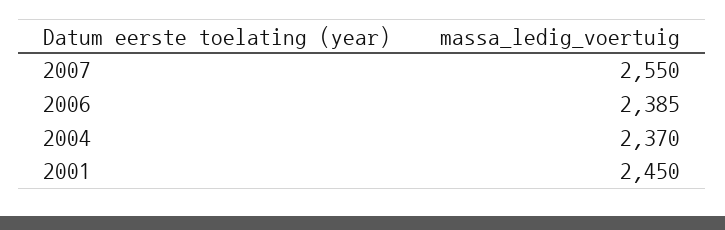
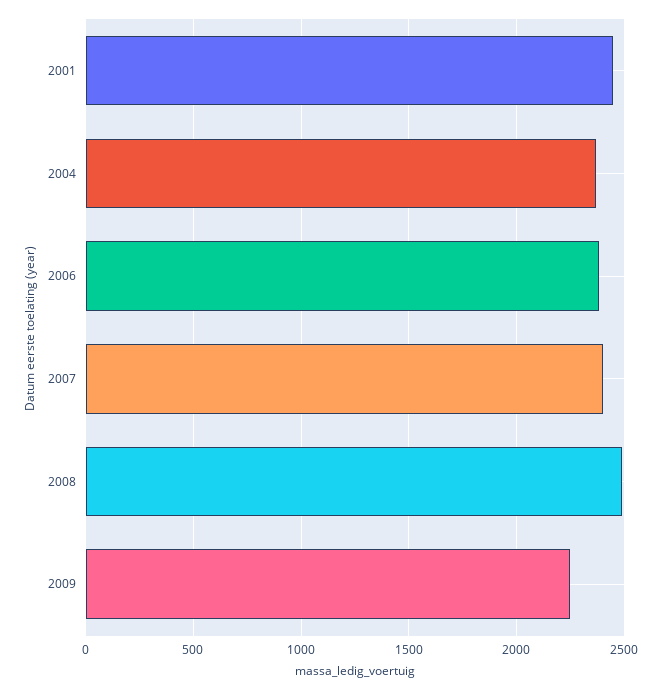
2007: 2550 -> 2400
2008: none -> 2500
2009: none -> 2250

